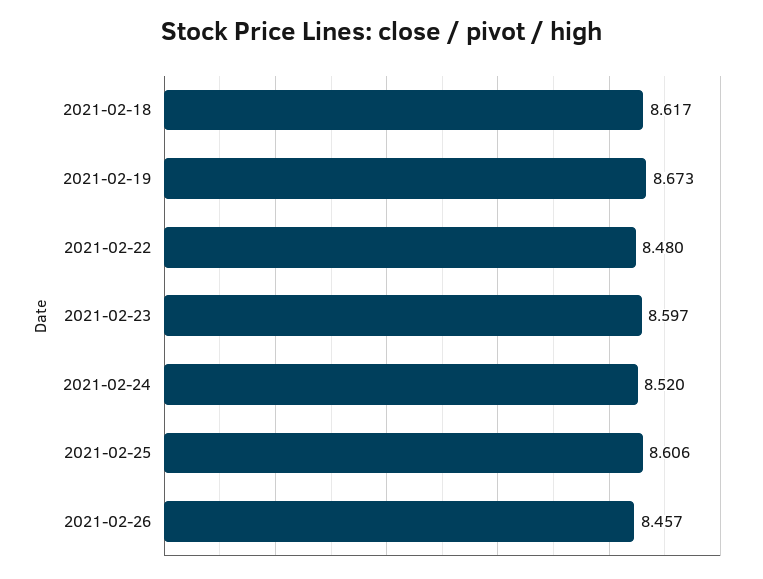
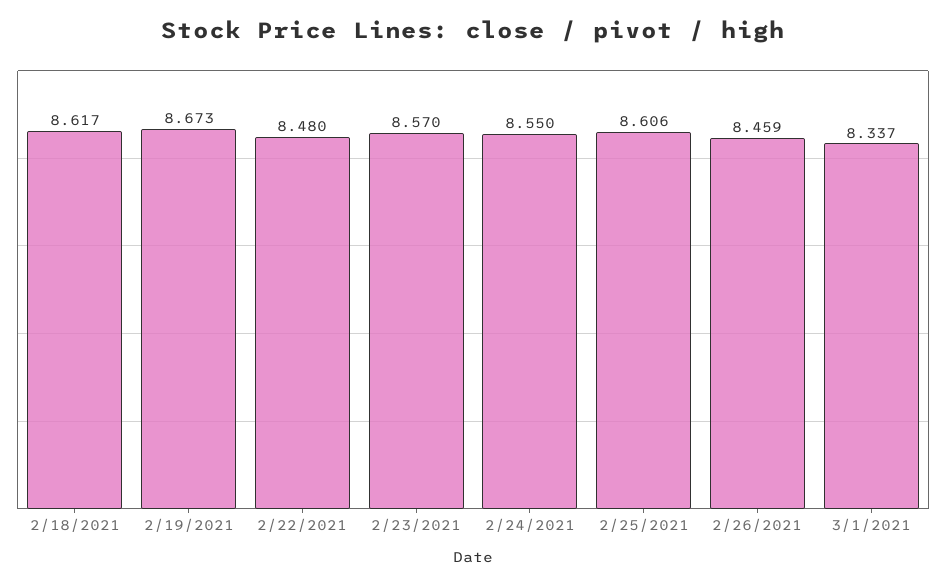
2021-02-23: 8.597 -> 8.57
2021-02-24: 8.52 -> 8.55
2021-02-26: 8.457 -> 8.459
3/1/2021: none -> 8.337

